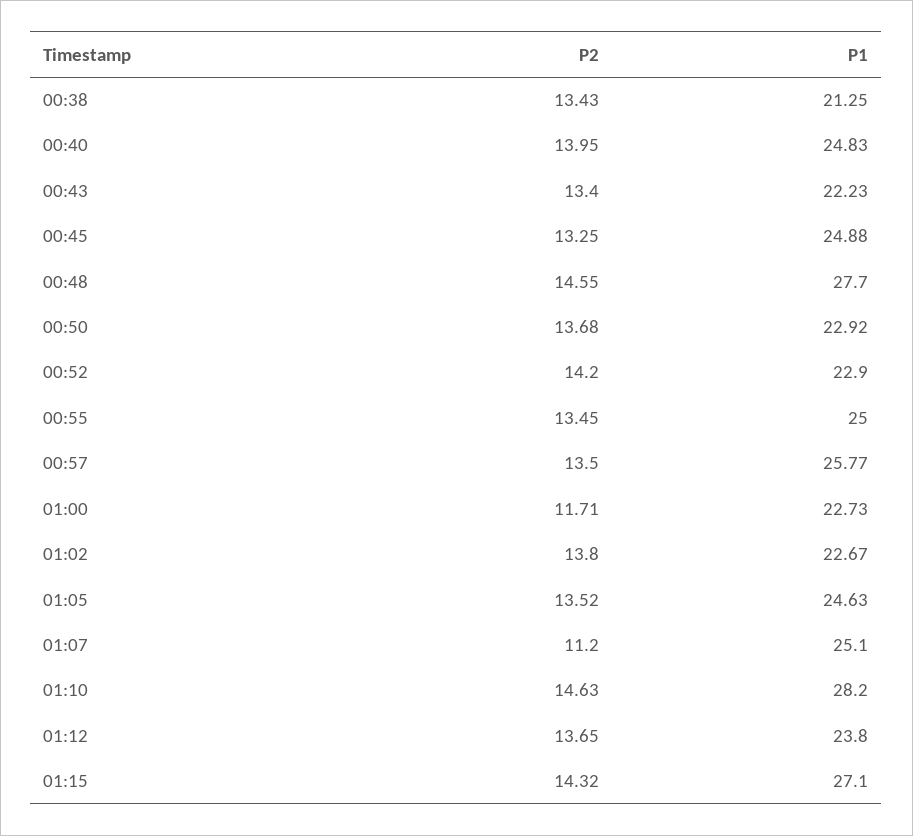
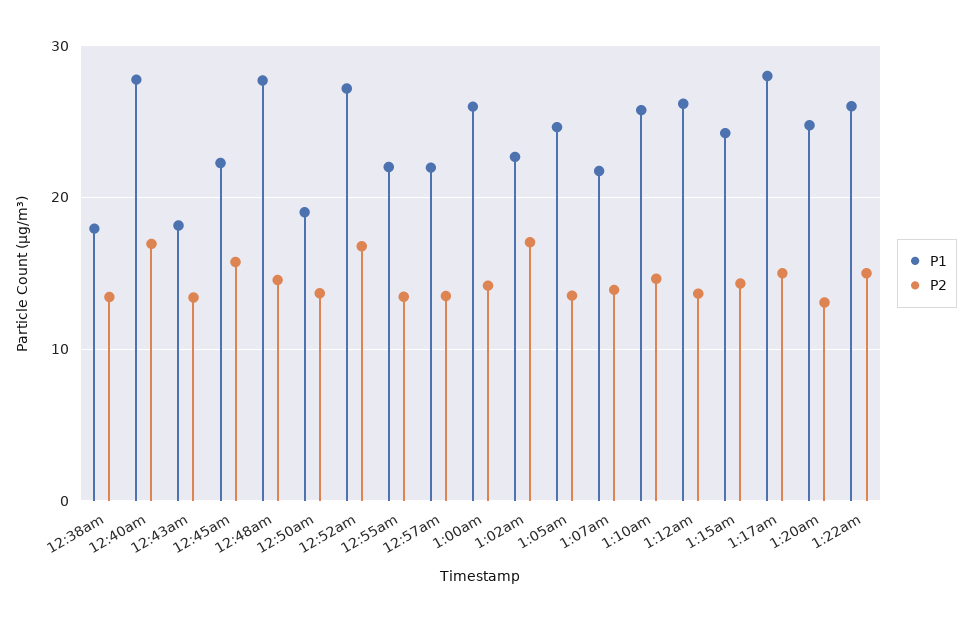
P1, 00:38: 21.25 -> 18
P2, 00:40: 13.95 -> 17
P1, 00:40: 24.83 -> 28
P1, 00:43: 22.23 -> 18
P2, 00:45: 13.25 -> 16
P1, 00:45: 24.88 -> 22
P1, 00:50: 22.92 -> 19
P2, 00:52: 14.2 -> 17
P1, 00:52: 22.9 -> 27
P1, 00:55: 25 -> 22
P1, 00:57: 25.77 -> 22
P2, 01:00: 11.71 -> 14
P1, 01:00: 22.73 -> 26
P2, 01:02: 13.8 -> 17
P2, 01:07: 11.2 -> 14
P1, 01:07: 25.1 -> 22
P1, 01:10: 28.2 -> 26
P1, 01:12: 23.8 -> 26
P1, 01:15: 27.1 -> 24
P1, 1:17am: none -> 28
P2, 1:17am: none -> 15
P1, 1:20am: none -> 25
P2, 1:20am: none -> 13
P1, 1:22am: none -> 26
P2, 1:22am: none -> 15

